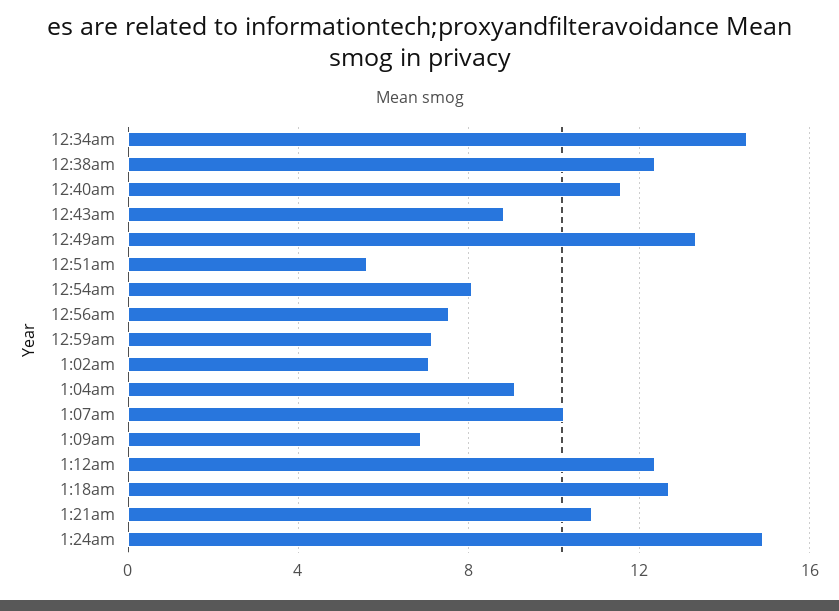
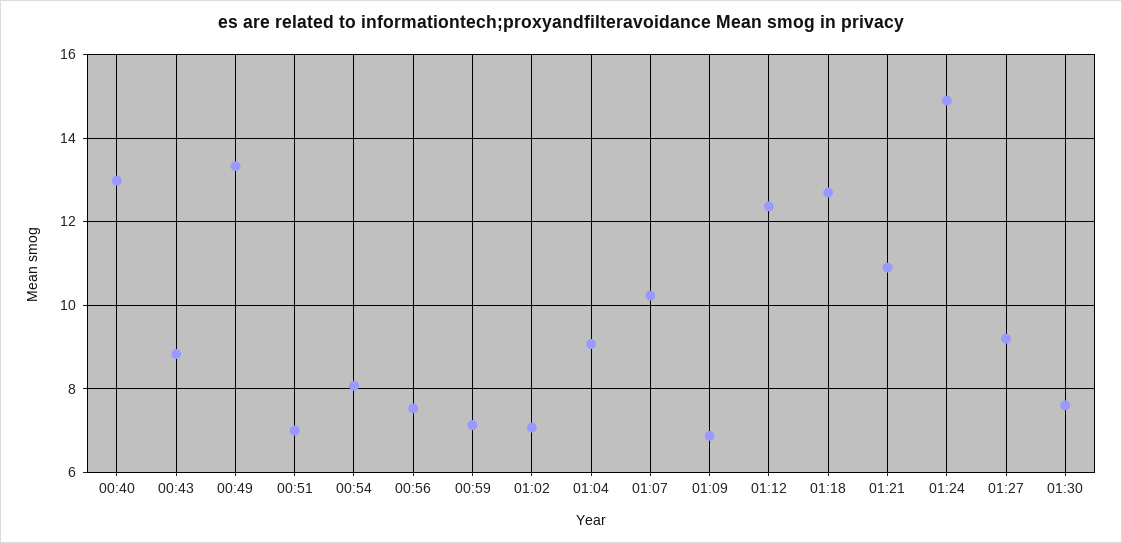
12:34am: 14.5 -> none
12:38am: 12.5 -> none
12:40am: 11.5 -> 13
12:51am: 5.5 -> 7
01:27: none -> 9.2
01:30: none -> 7.6

